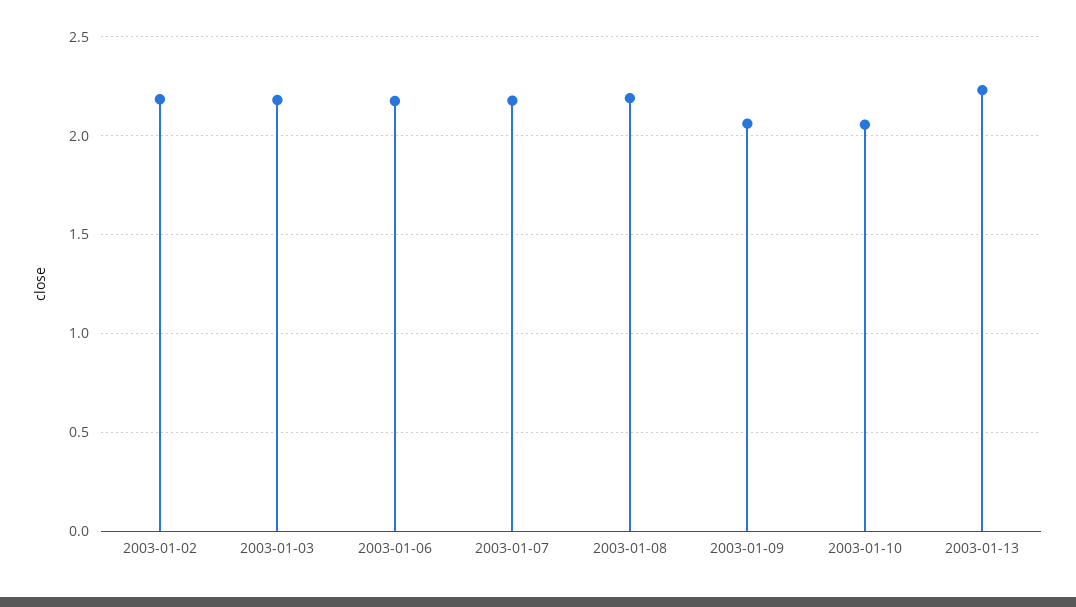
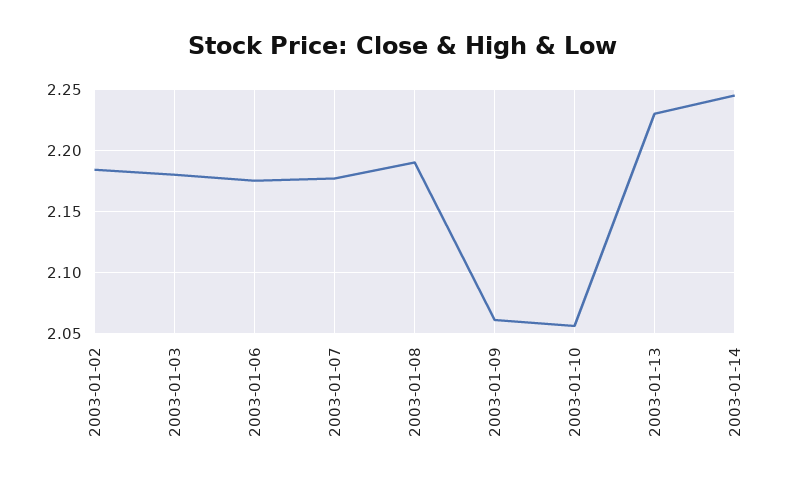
2003-01-14: none -> 2.245

